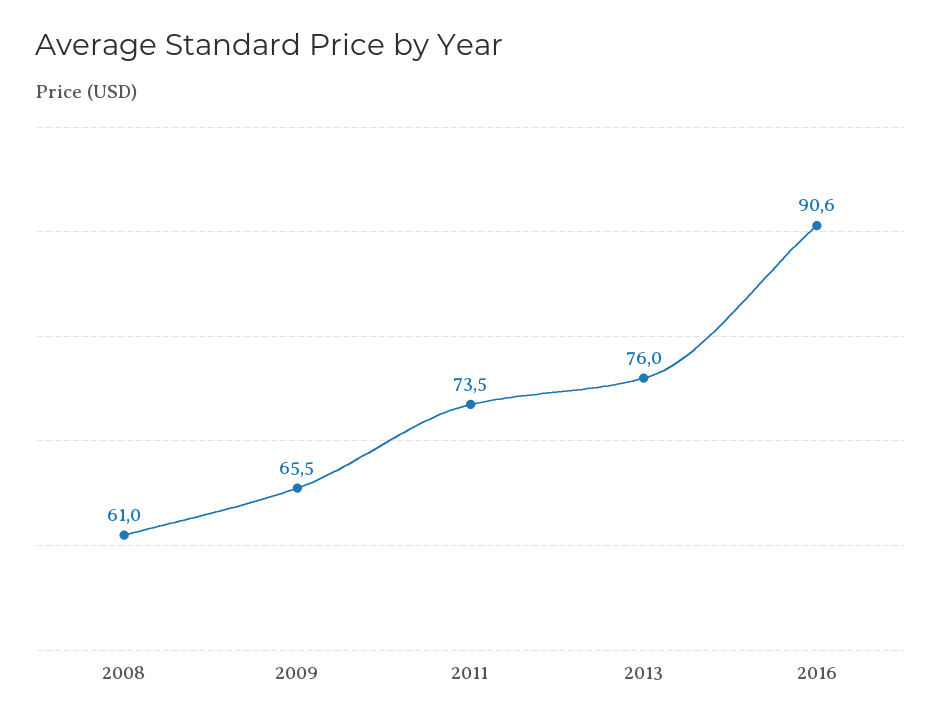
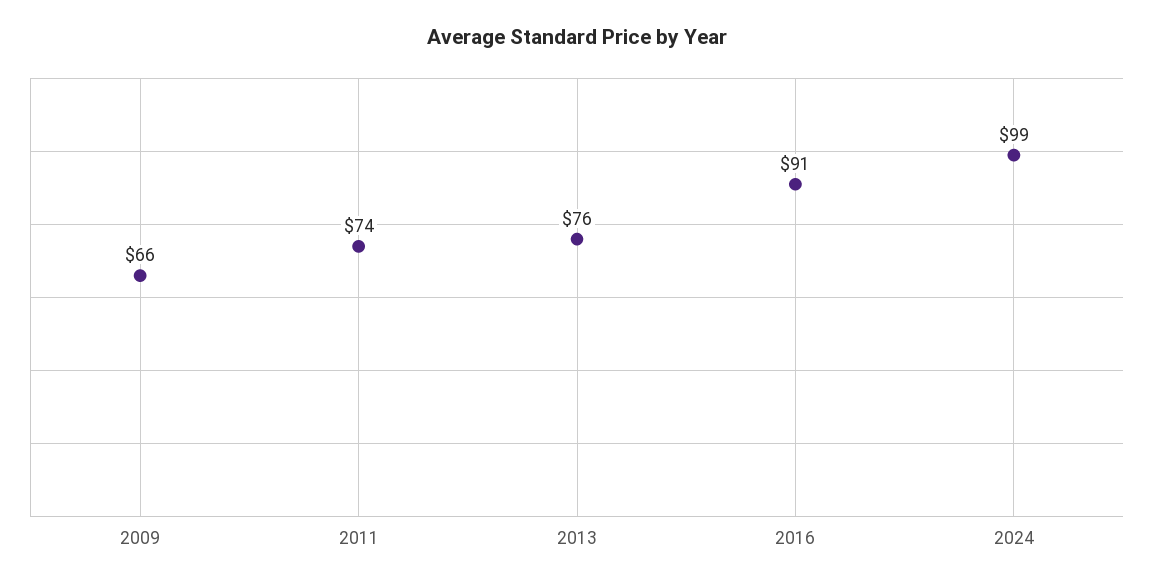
2008: 61 -> none
2024: none -> 99

